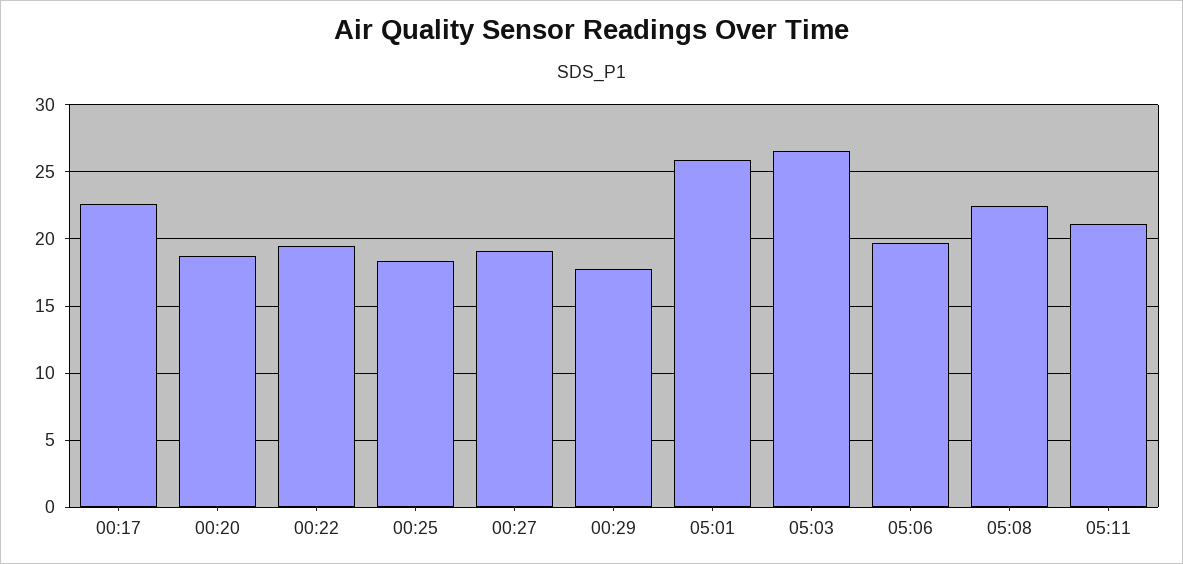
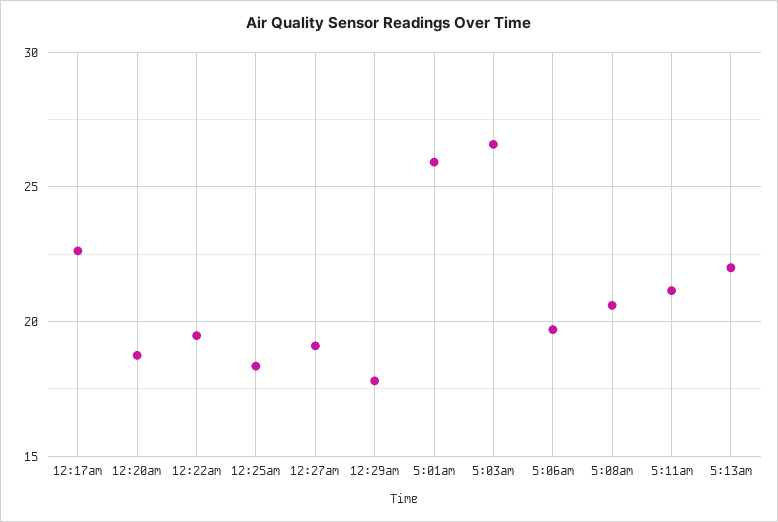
05:08: 22.5 -> 20.5
5:13am: none -> 22

